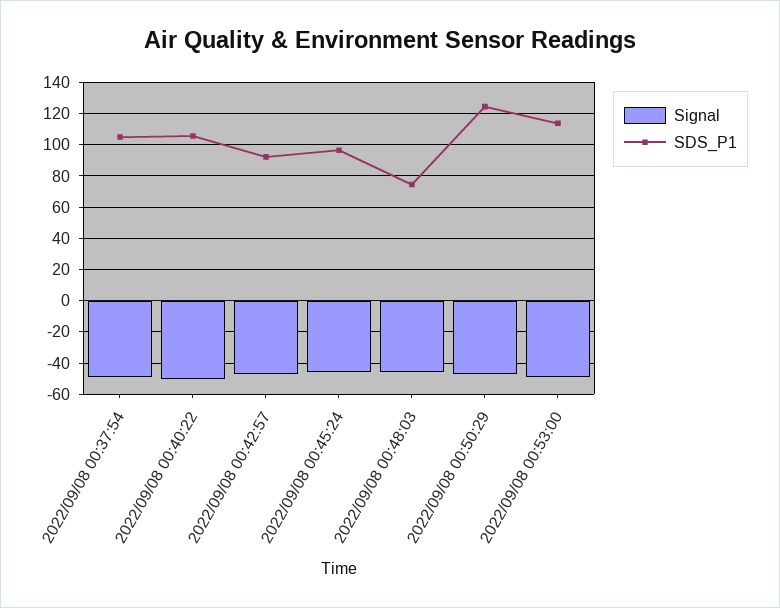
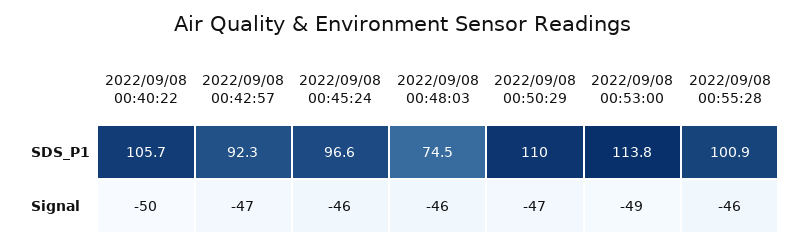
Signal, 2022/09/08 00:37:54: -50 -> none
SDS_P1, 2022/09/08 00:37:54: 105 -> none
SDS_P1, 2022/09/08 00:50:29: 125 -> 110
SDS_P1, 2022/09/08 00:55:28: none -> 100.9
Signal, 2022/09/08 00:55:28: none -> -46

